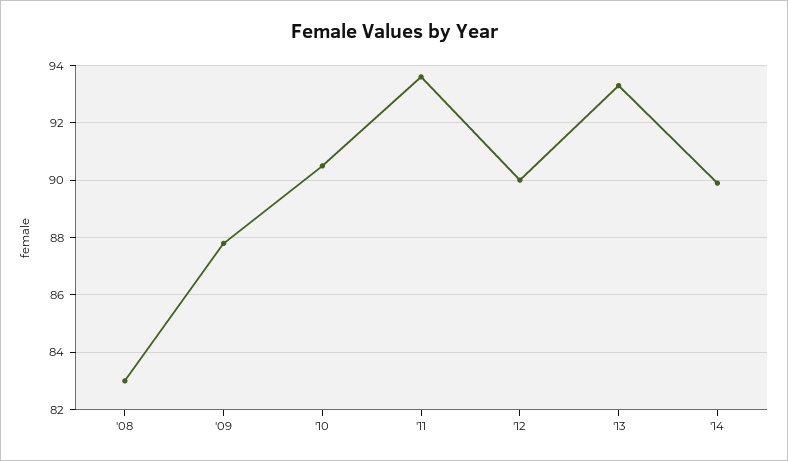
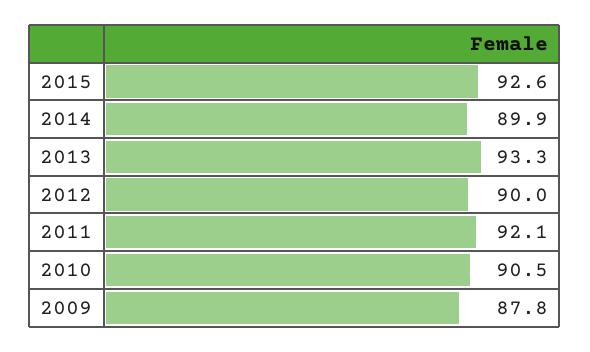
'08: 83 -> none
'11: 93.5 -> 92.1
2015: none -> 92.6

